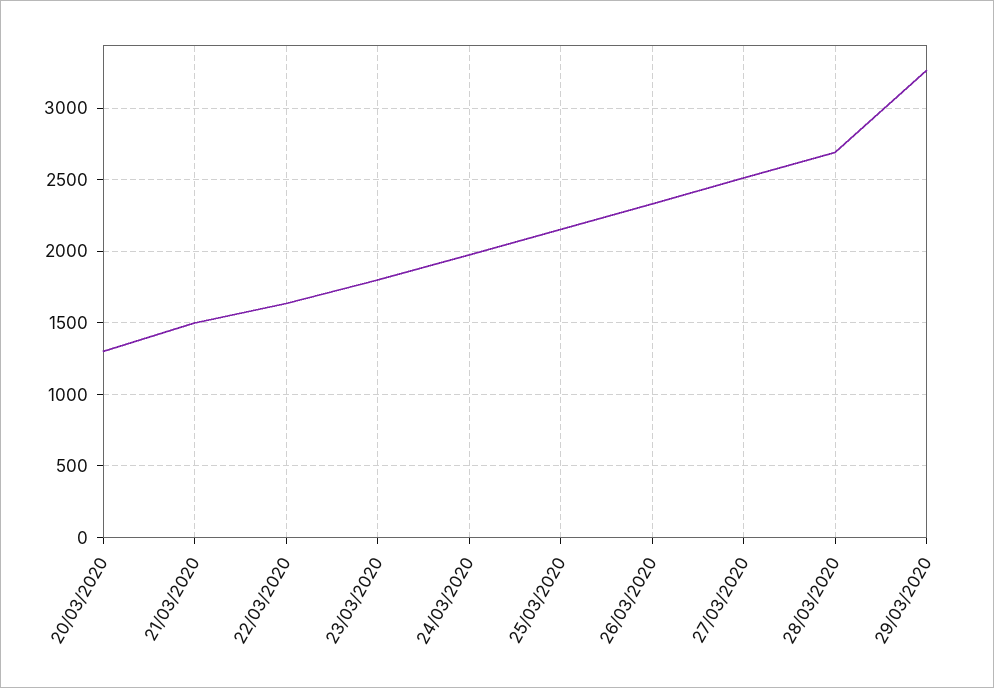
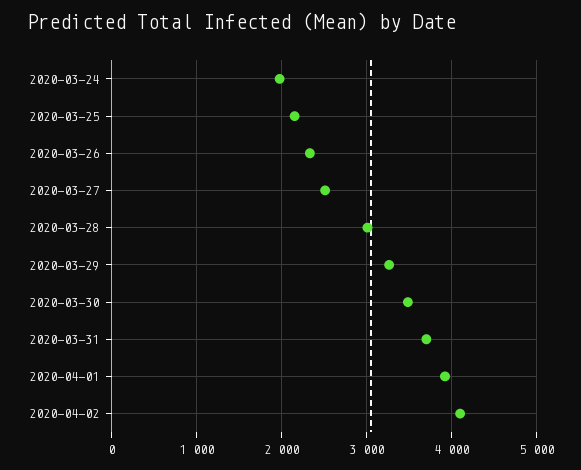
20/03/2020: 1300 -> none
21/03/2020: 1500 -> none
22/03/2020: 1650 -> none
23/03/2020: 1800 -> none
28/03/2020: 2700 -> 3000
2020-03-30: none -> 3500
2020-03-31: none -> 3700
2020-04-01: none -> 3900
2020-04-02: none -> 4100

